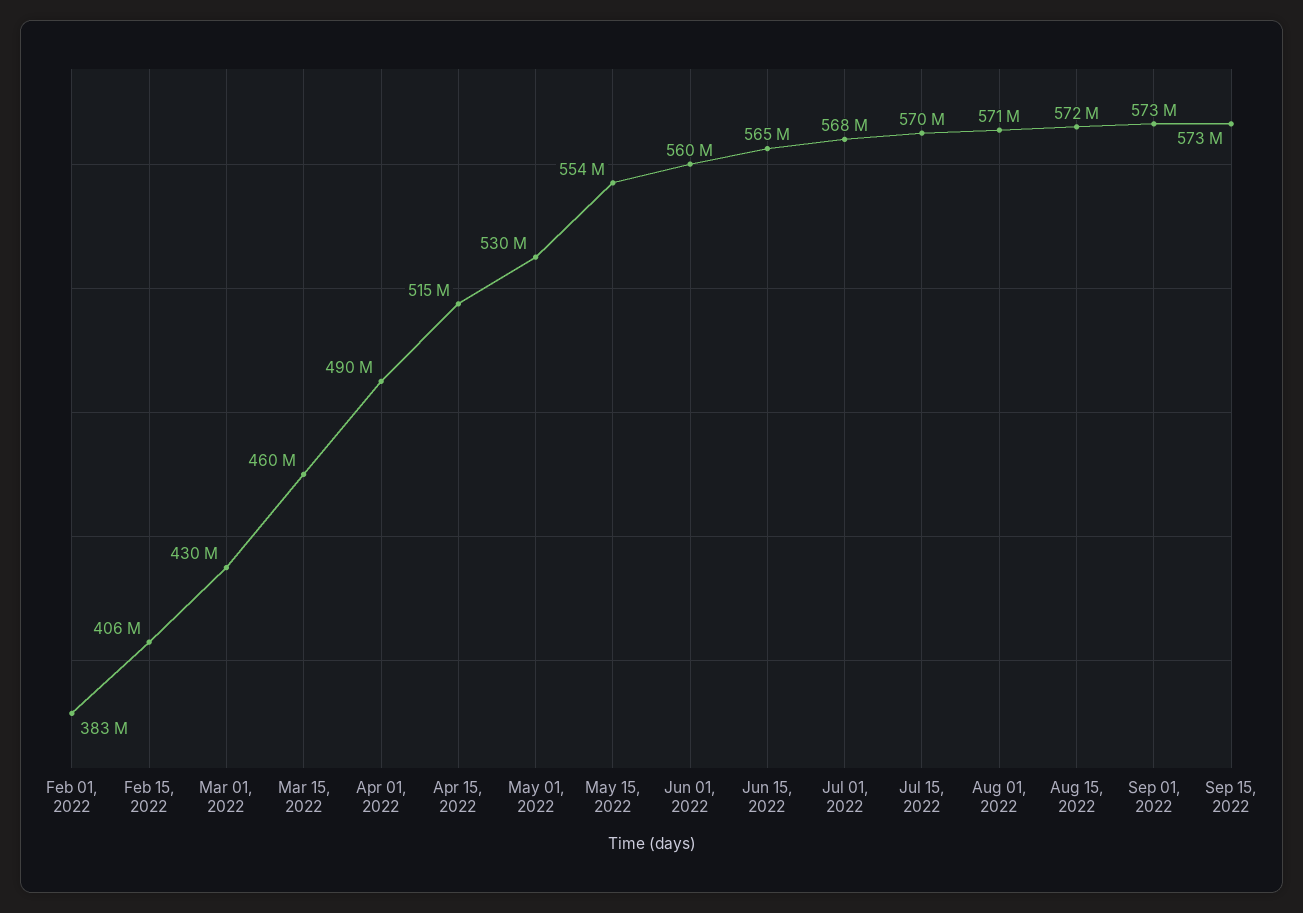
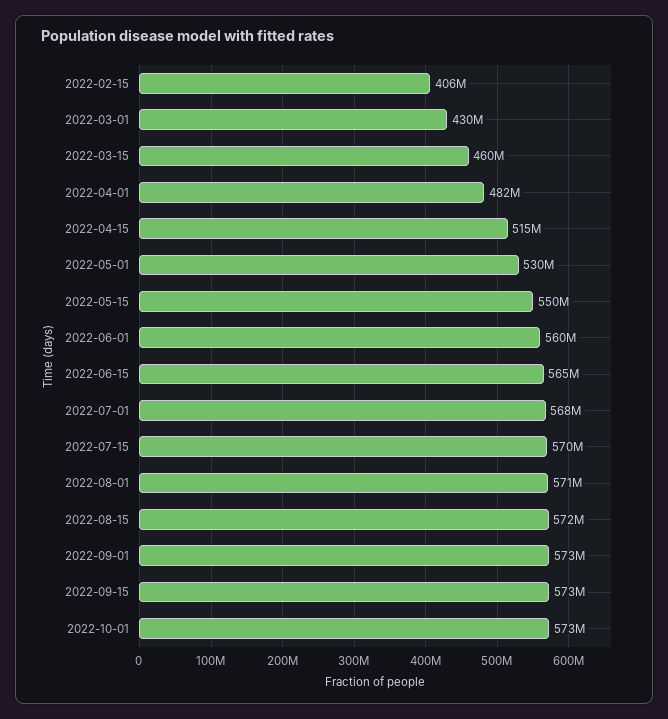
Feb 01, 2022: 383000000 -> none
Apr 01, 2022: 490000000 -> 482000000
May 15, 2022: 554000000 -> 550000000
2022-10-01: none -> 573000000

